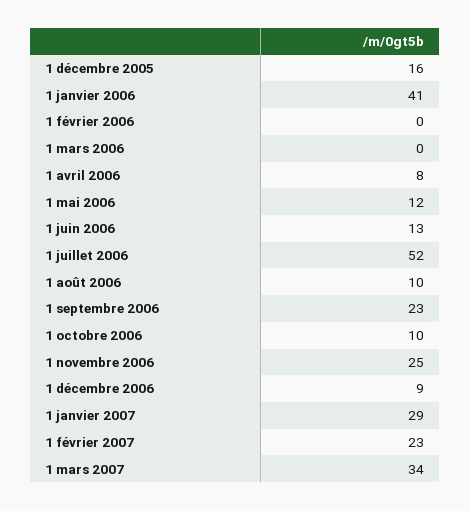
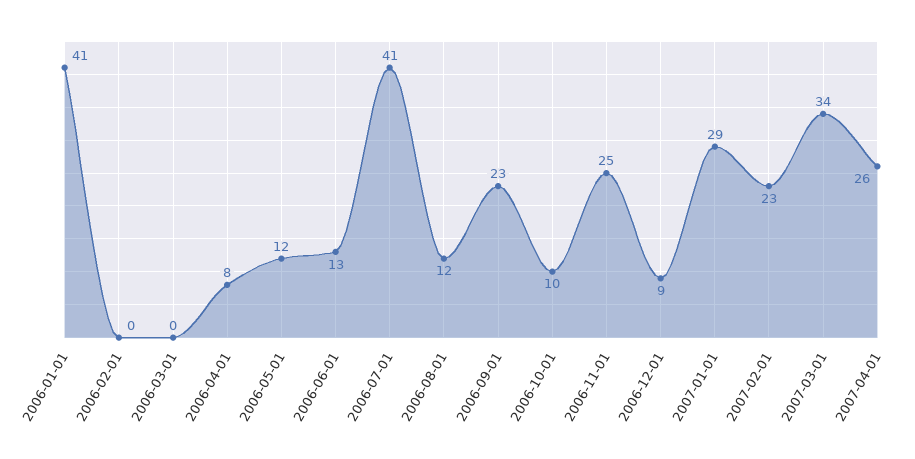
1 décembre 2005: 16 -> none
1 juillet 2006: 52 -> 41
1 août 2006: 10 -> 12
2007-04-01: none -> 26

